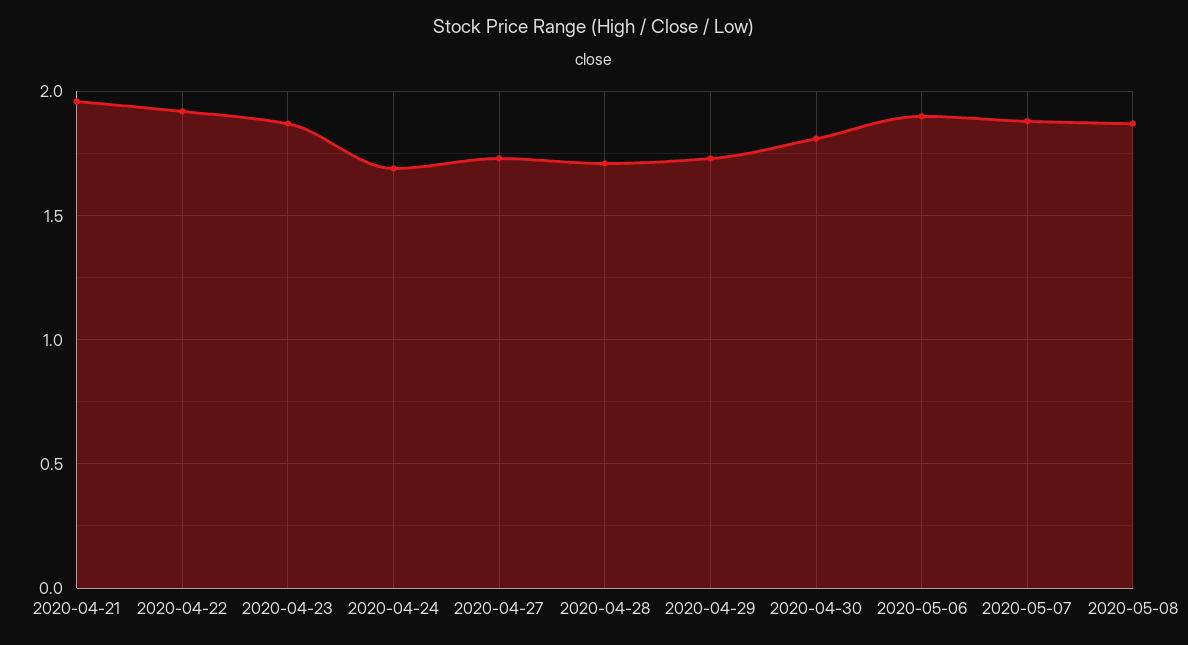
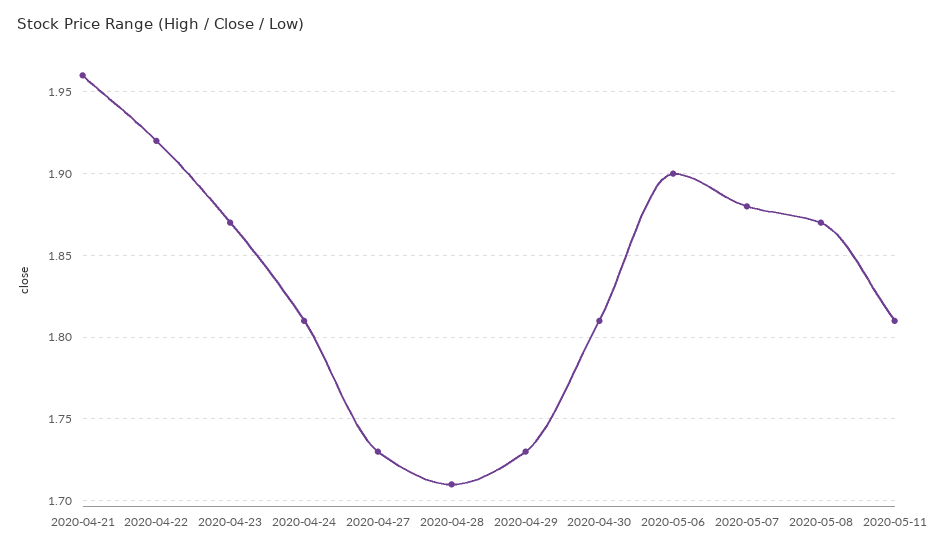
2020-04-24: 1.7 -> 1.81
2020-05-11: none -> 1.81

